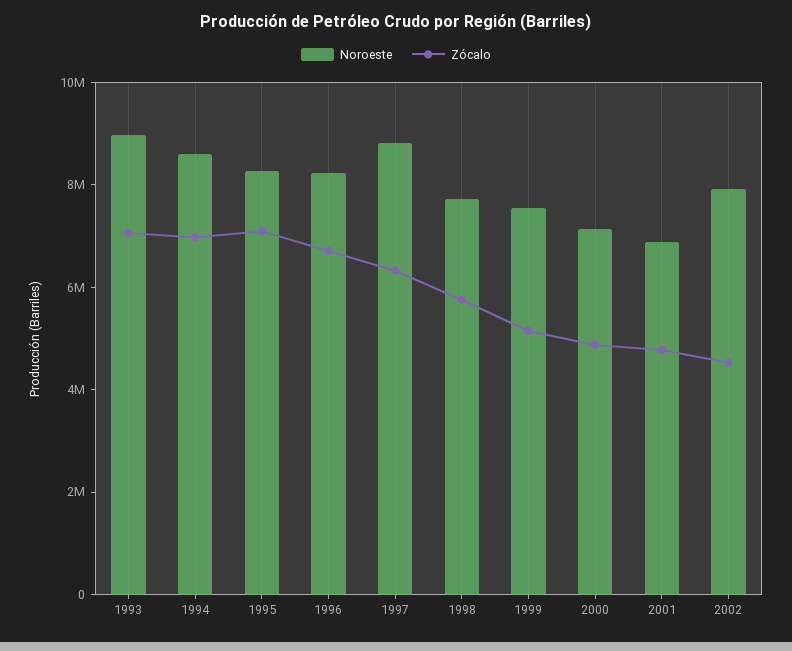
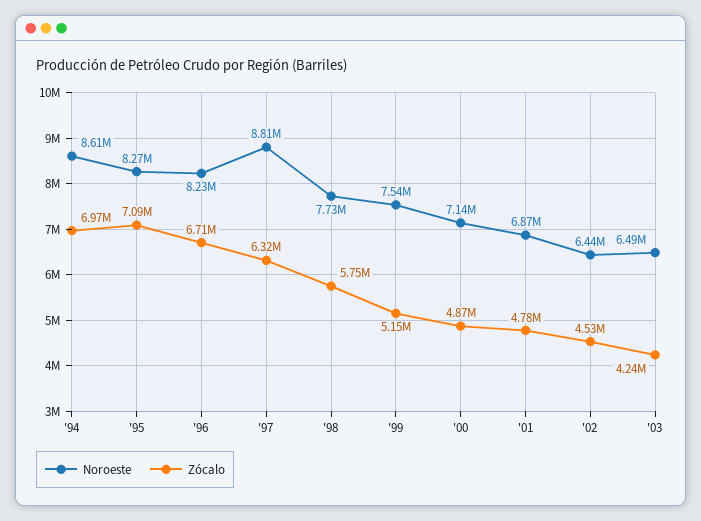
Noroeste, 1993: 9000000 -> none
Zócalo, 1993: 7000000 -> none
Noroeste, 2002: 8000000 -> 6440000
Noroeste, '03: none -> 6490000
Zócalo, '03: none -> 4240000

